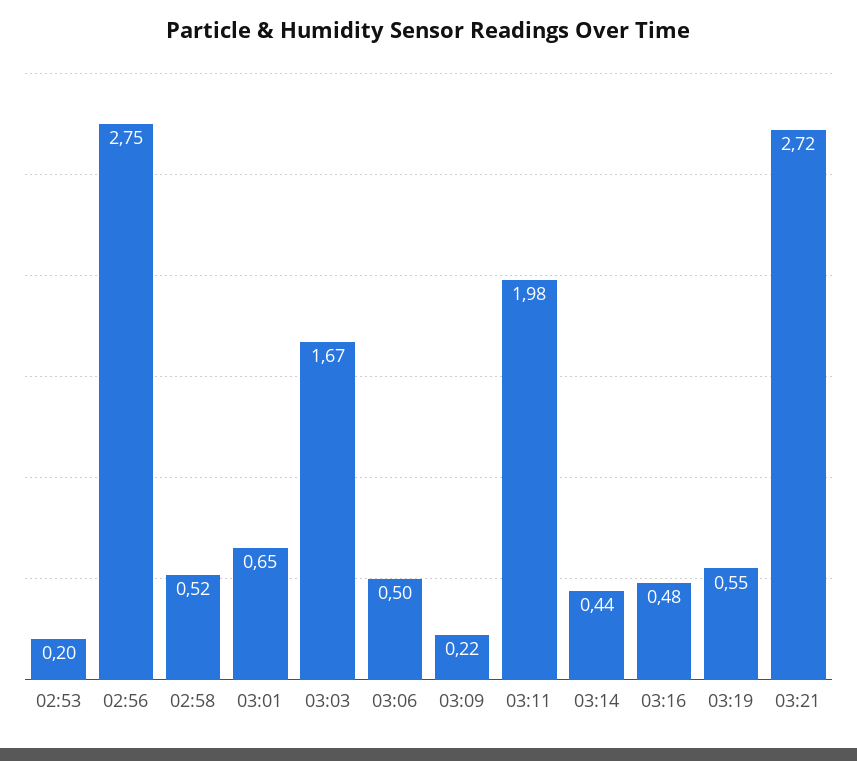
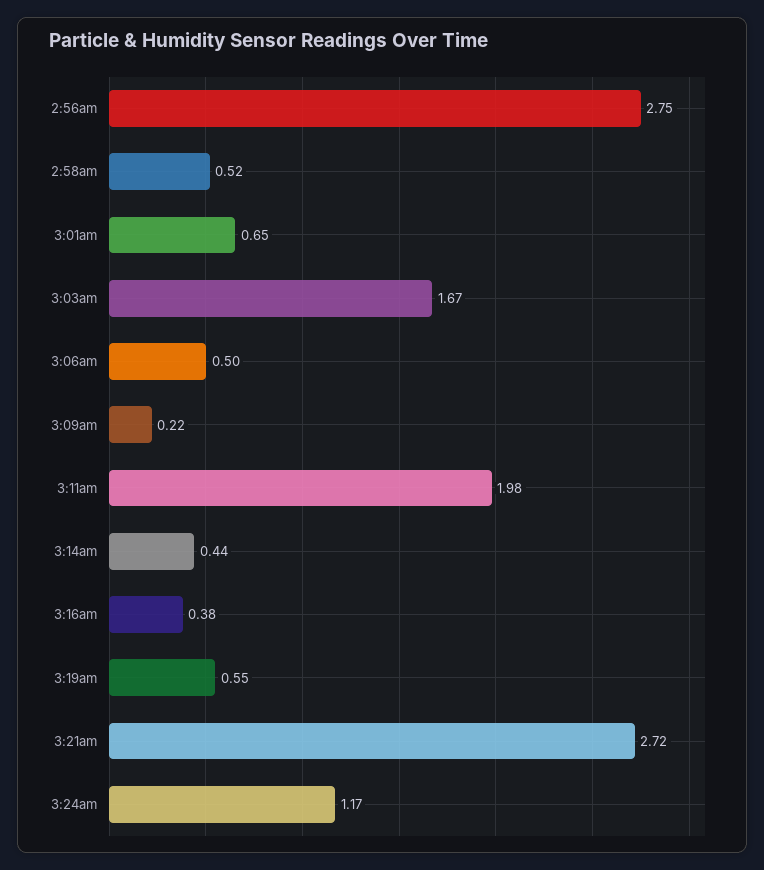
02:53: 0.2 -> none
03:16: 0.48 -> 0.38
3:24am: none -> 1.17

